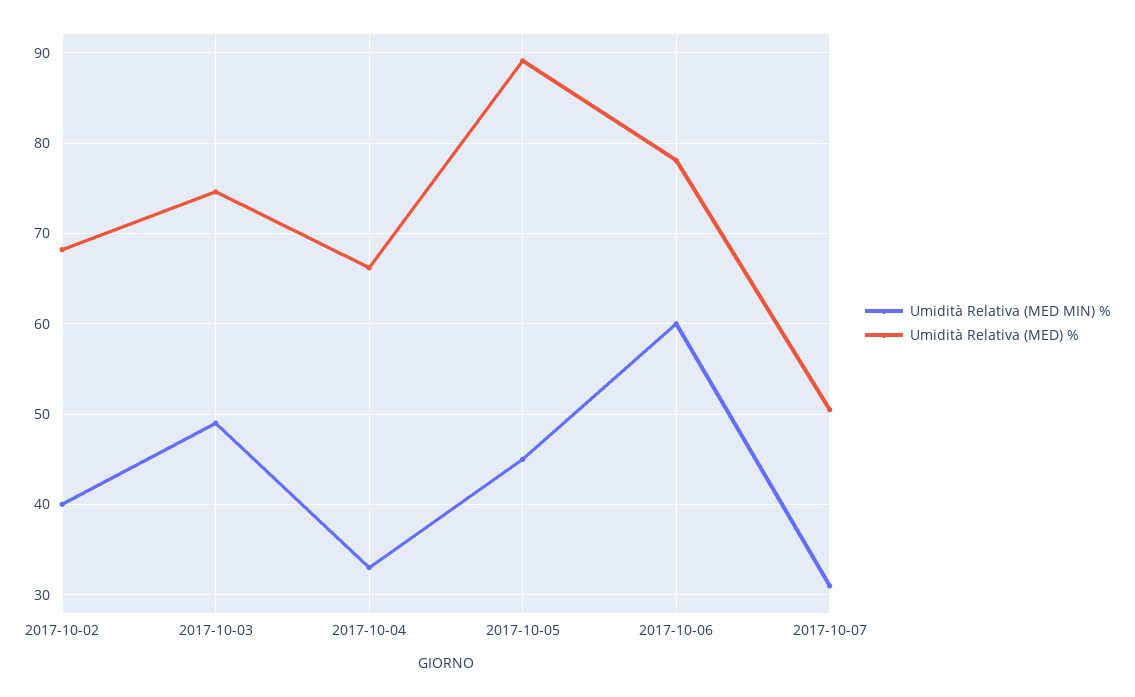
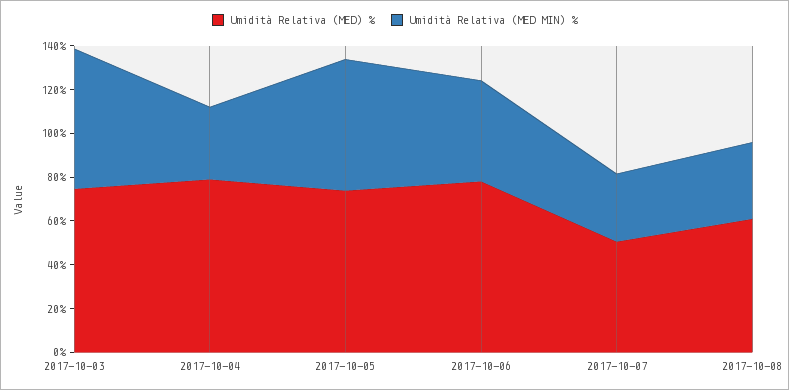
Umidità Relativa (MED MIN) %, 2017-10-02: 40 -> none
Umidità Relativa (MED) %, 2017-10-02: 68 -> none
Umidità Relativa (MED MIN) %, 2017-10-03: 49 -> 65
Umidità Relativa (MED) %, 2017-10-04: 66 -> 80
Umidità Relativa (MED MIN) %, 2017-10-05: 45 -> 60
Umidità Relativa (MED) %, 2017-10-05: 89 -> 75
Umidità Relativa (MED MIN) %, 2017-10-06: 60 -> 45
Umidità Relativa (MED) %, 2017-10-08: none -> 60
Umidità Relativa (MED MIN) %, 2017-10-08: none -> 35

